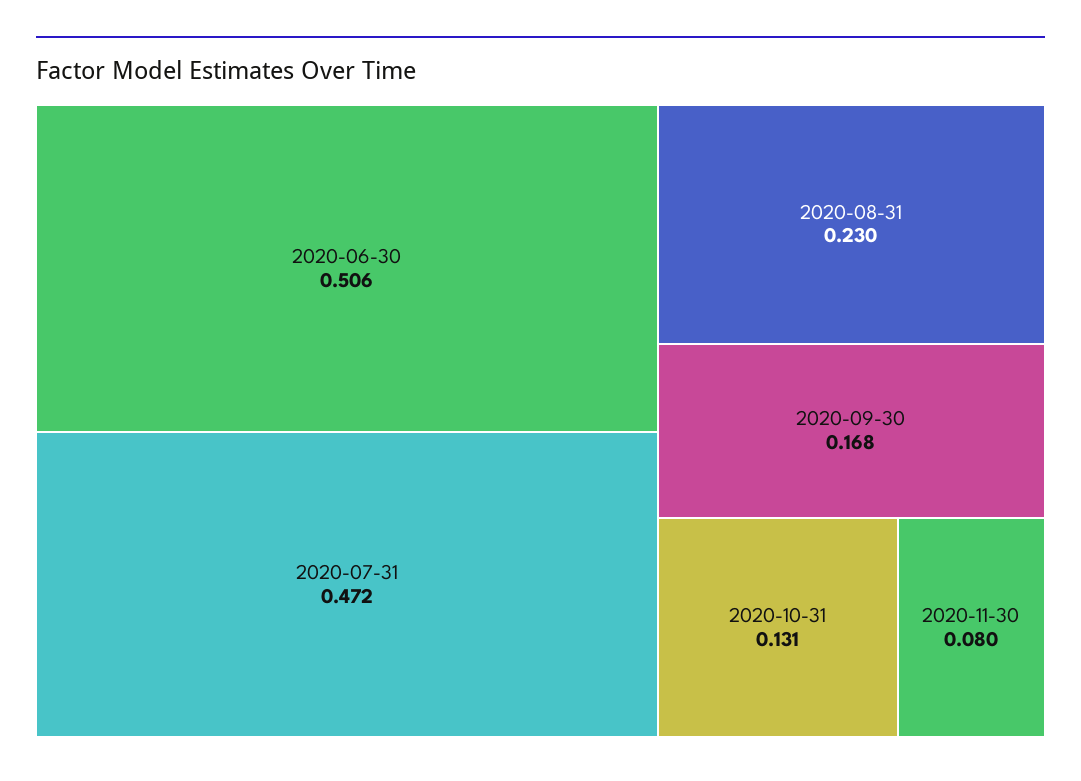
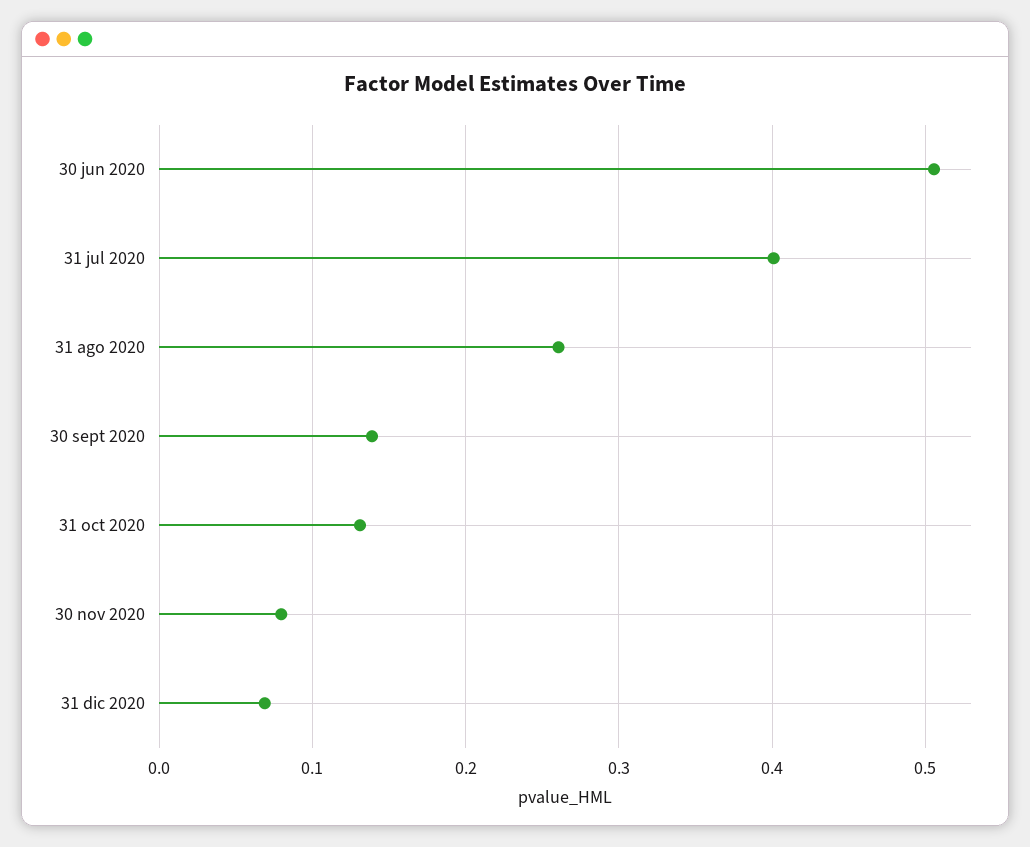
2020-07-31: 0.472 -> 0.4
2020-08-31: 0.23 -> 0.26
2020-09-30: 0.168 -> 0.14
31 dic 2020: none -> 0.07

